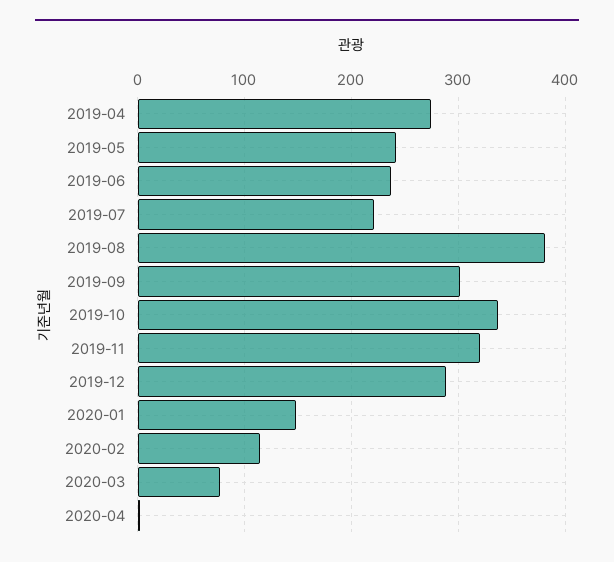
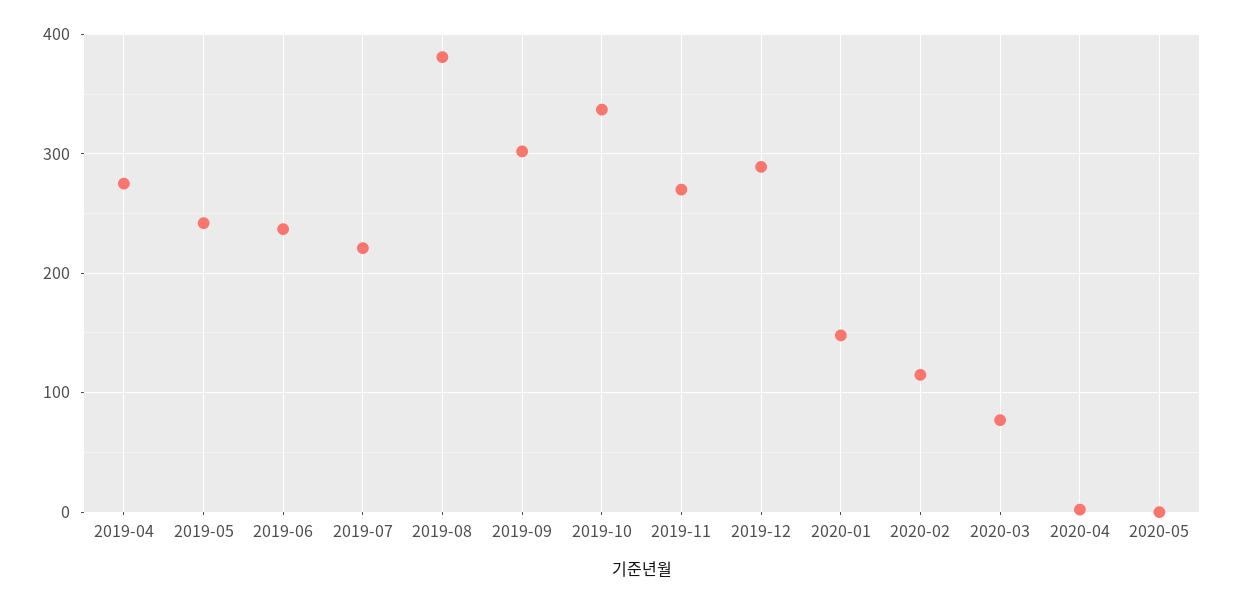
2019-11: 320 -> 270
2020-05: none -> 0

